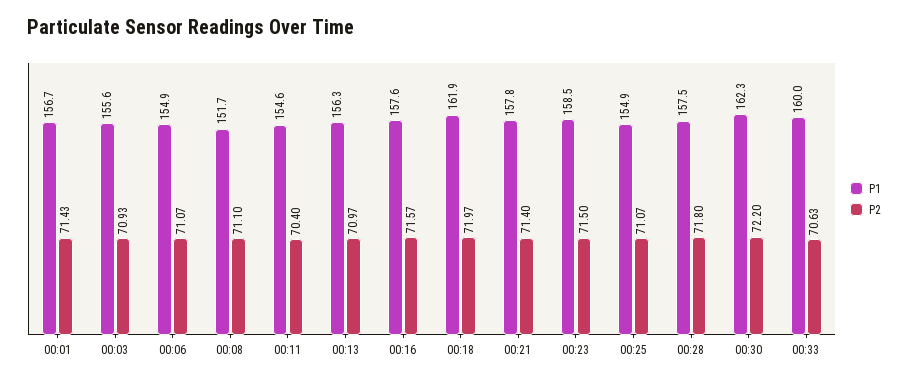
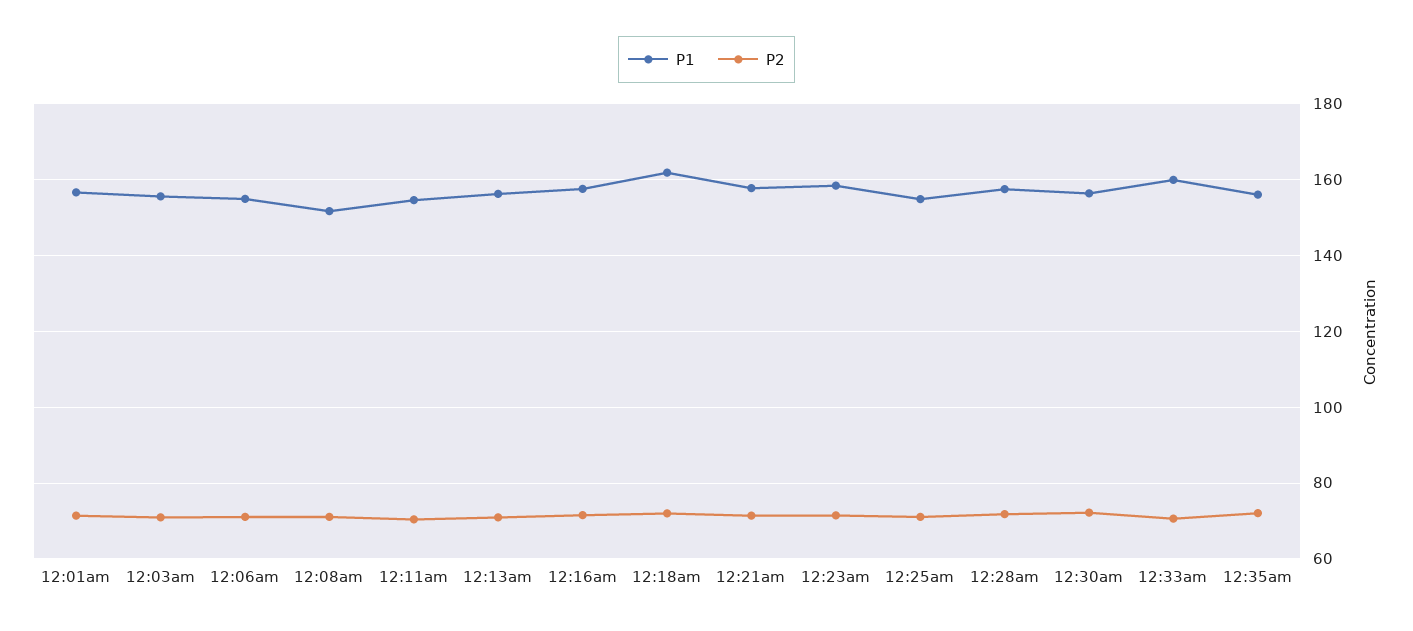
P1, 00:30: 162.3 -> 156
P1, 12:35am: none -> 156
P2, 12:35am: none -> 72

